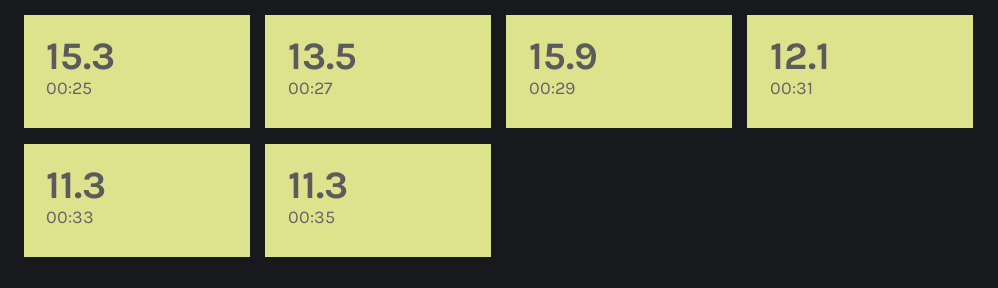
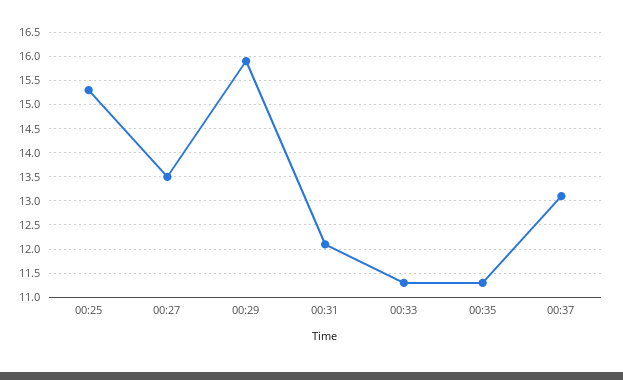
00:37: none -> 13

